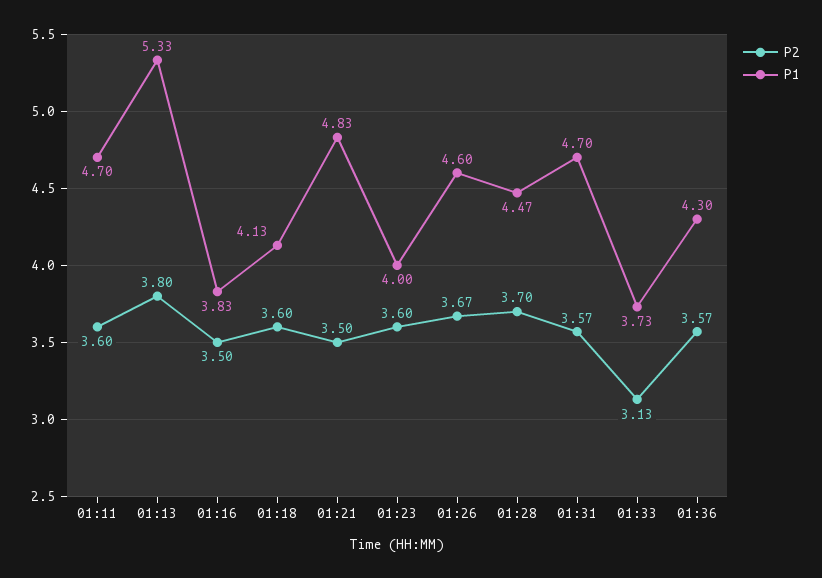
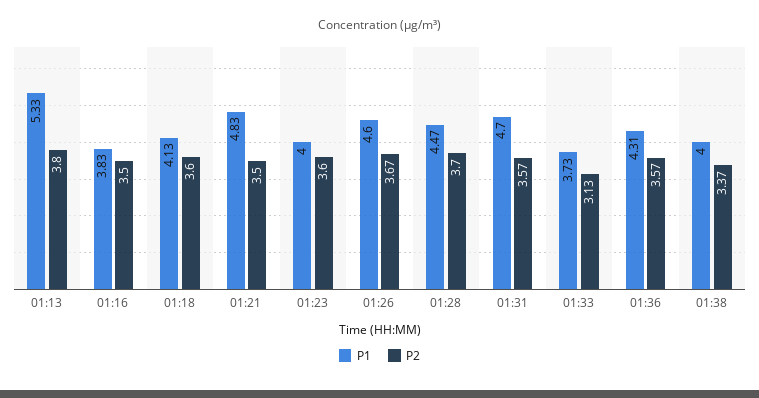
P2, 01:11: 3.6 -> none
P1, 01:11: 4.7 -> none
P1, 01:36: 4.3 -> 4.31
P1, 01:38: none -> 4
P2, 01:38: none -> 3.37

